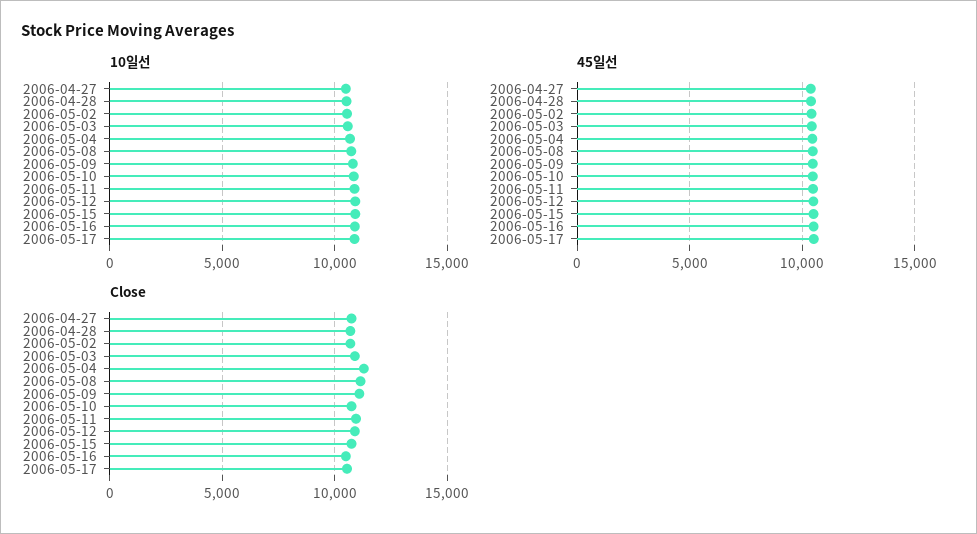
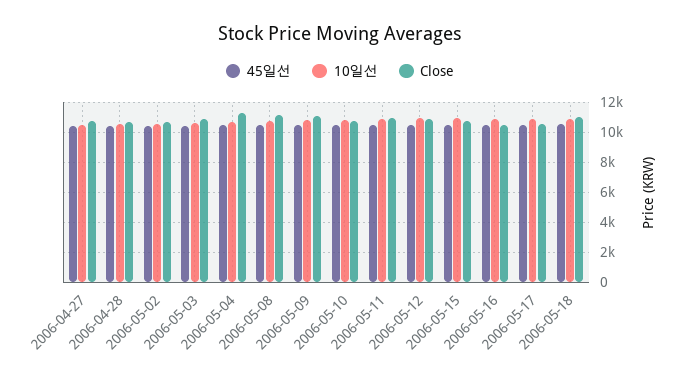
45일선, 2006-05-18: none -> 10500
10일선, 2006-05-18: none -> 11000
Close, 2006-05-18: none -> 11000

